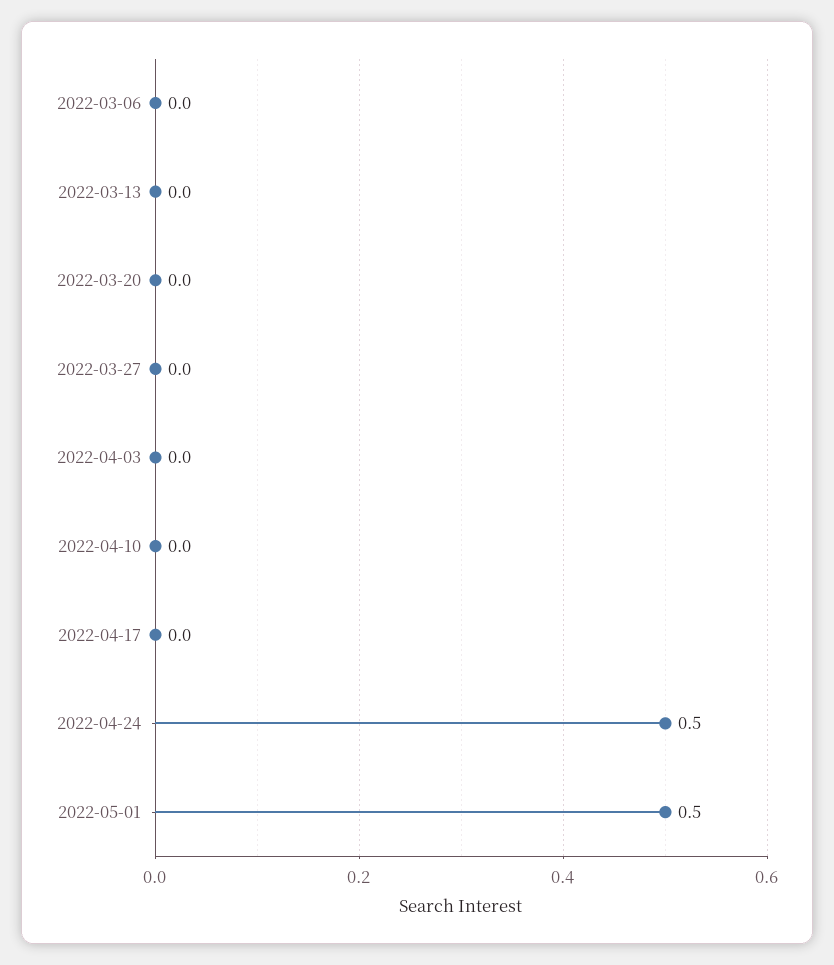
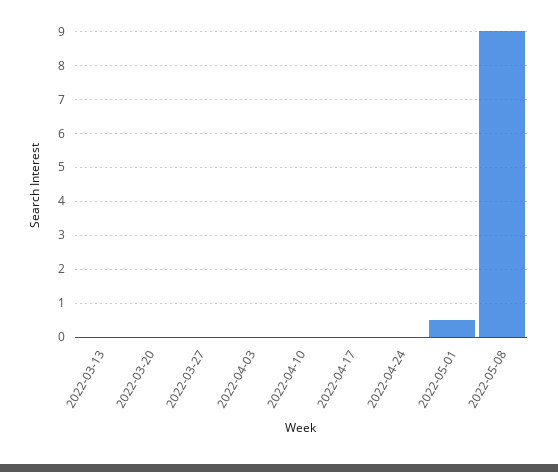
2022-03-06: 0 -> none
2022-04-24: 0.5 -> 0
2022-05-08: none -> 9

